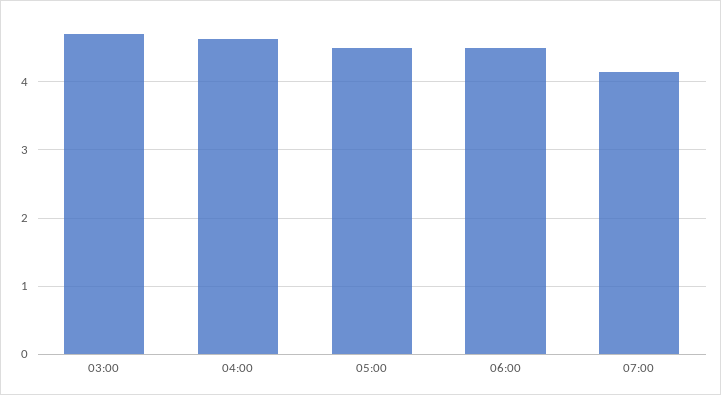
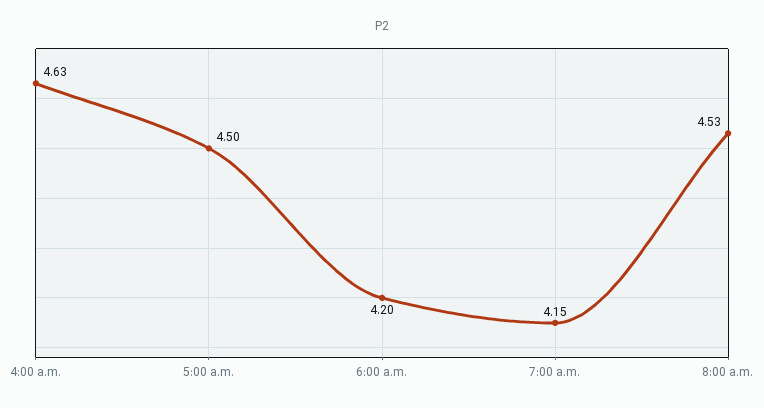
03:00: 4.7 -> none
06:00: 4.5 -> 4.2
8:00 a.m.: none -> 4.53

